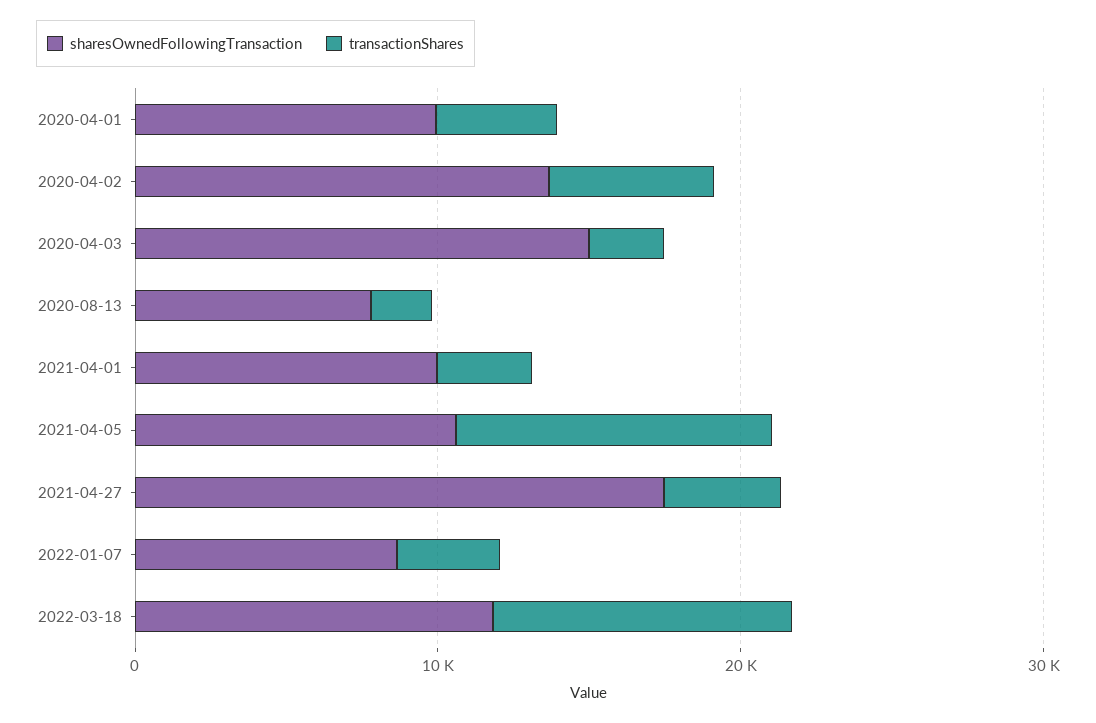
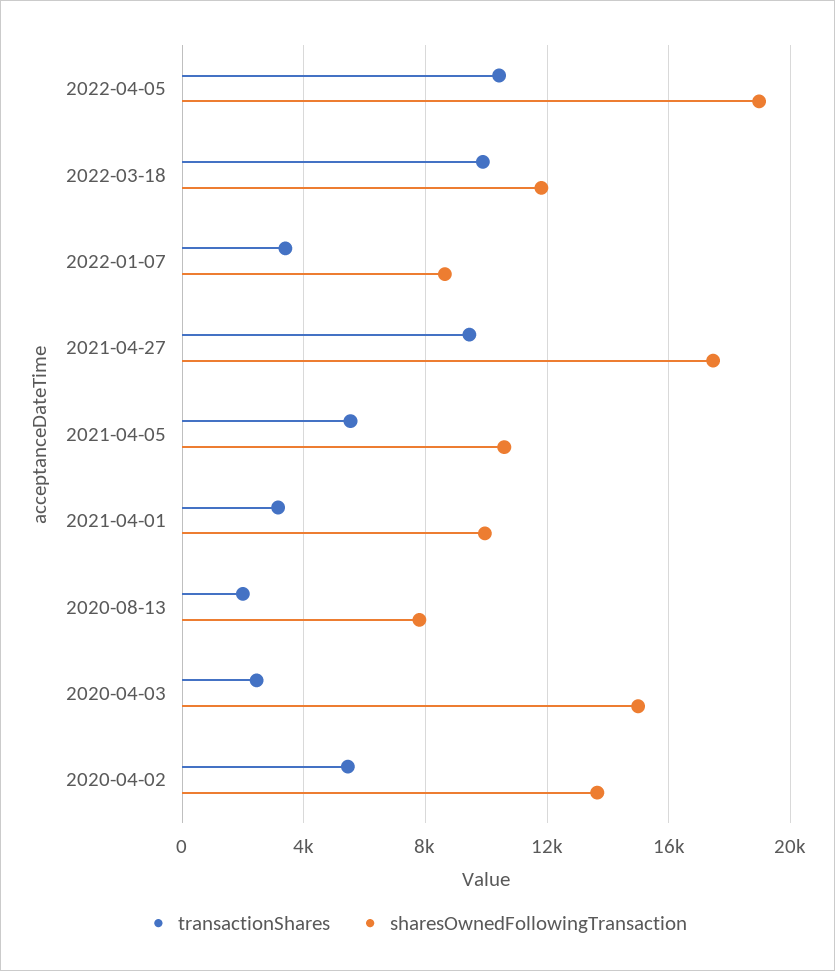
sharesOwnedFollowingTransaction, 2020-04-01: 10000 -> none
transactionShares, 2020-04-01: 4000 -> none
transactionShares, 2021-04-05: 10000 -> 5500
transactionShares, 2021-04-27: 4000 -> 9500
transactionShares, 2022-04-05: none -> 10500
sharesOwnedFollowingTransaction, 2022-04-05: none -> 19000

